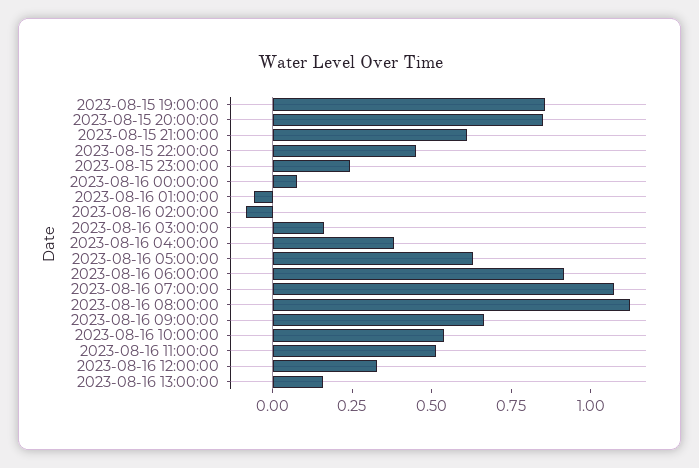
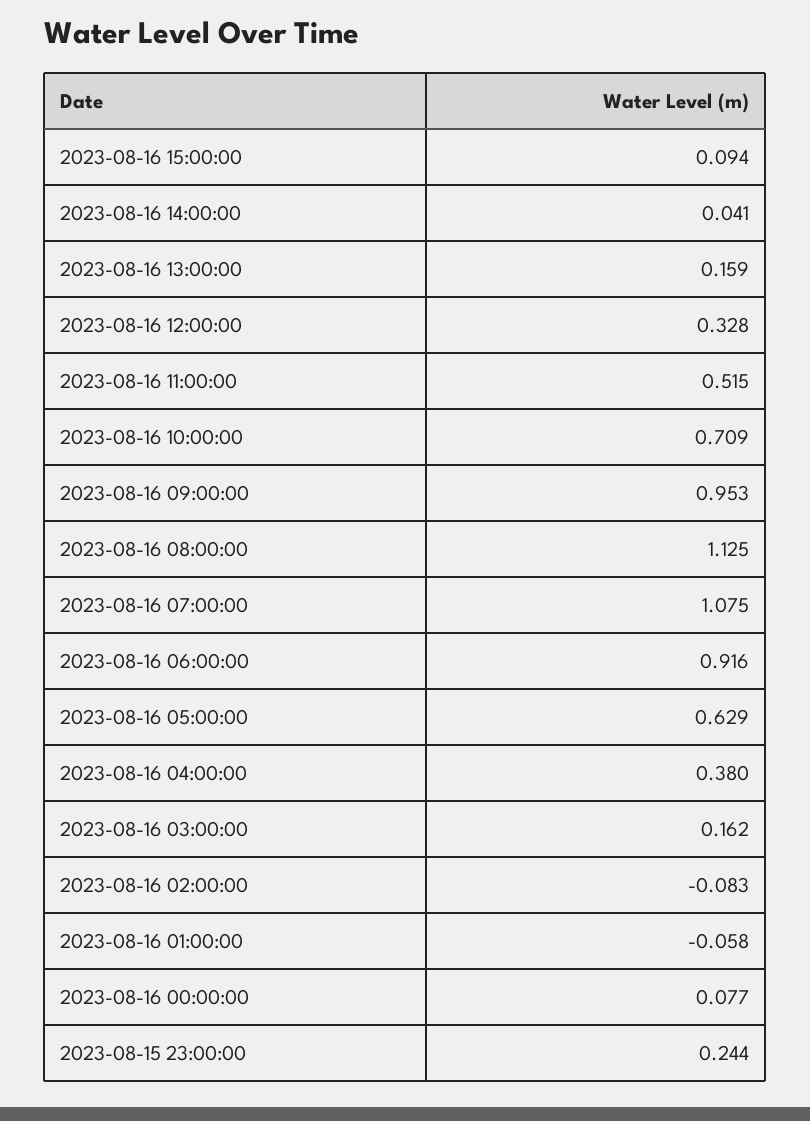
2023-08-15 19:00:00: 0.85 -> none
2023-08-15 20:00:00: 0.85 -> none
2023-08-15 21:00:00: 0.6 -> none
2023-08-15 22:00:00: 0.45 -> none
2023-08-16 09:00:00: 0.65 -> 0.953
2023-08-16 10:00:00: 0.55 -> 0.709
2023-08-16 15:00:00: none -> 0.094
2023-08-16 14:00:00: none -> 0.041

